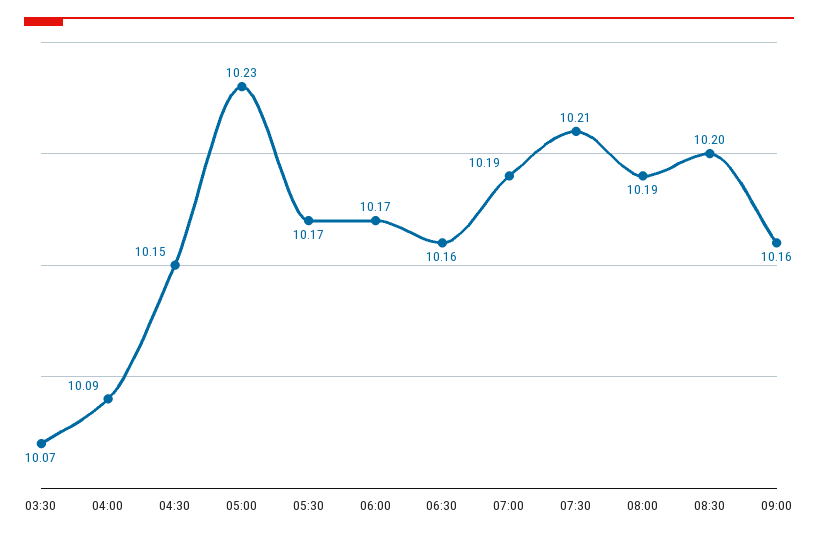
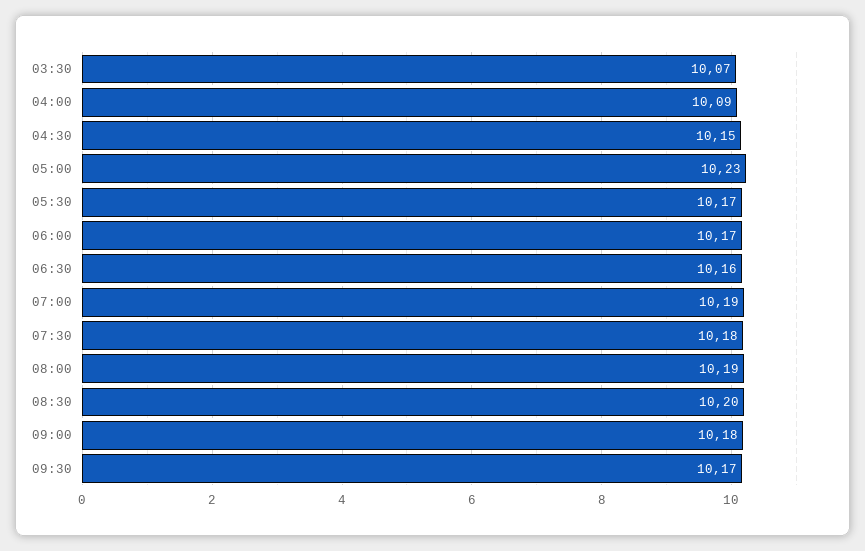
07:30: 10.21 -> 10.18
09:00: 10.16 -> 10.18
09:30: none -> 10.17

